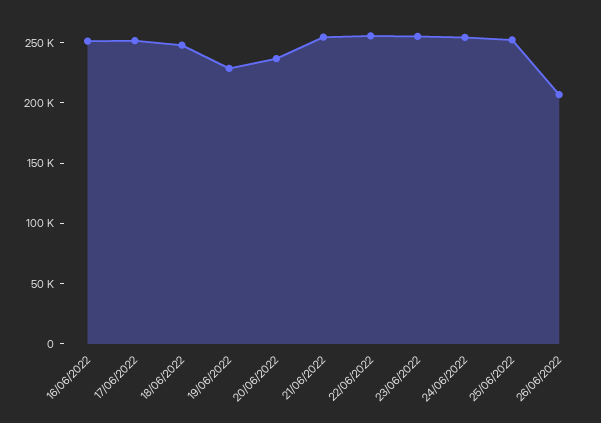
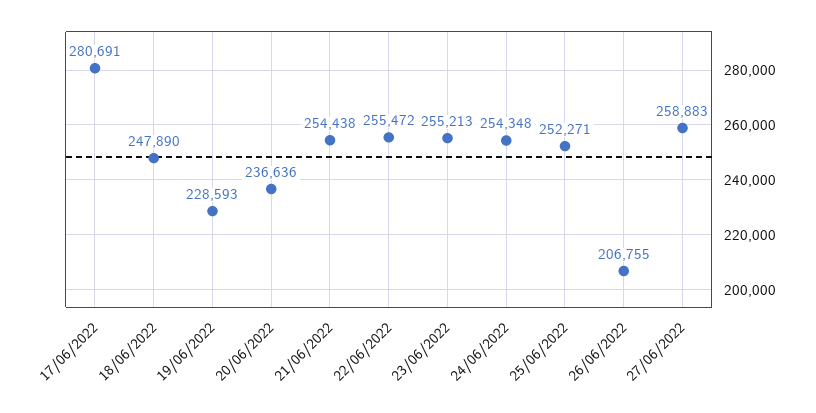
16/06/2022: 250000 -> none
17/06/2022: 250000 -> 280691
27/06/2022: none -> 258883

